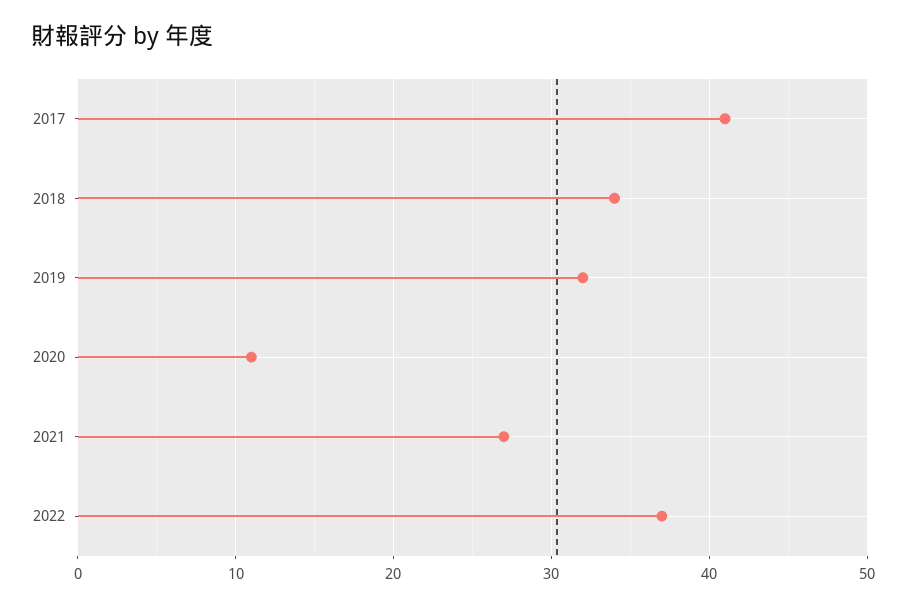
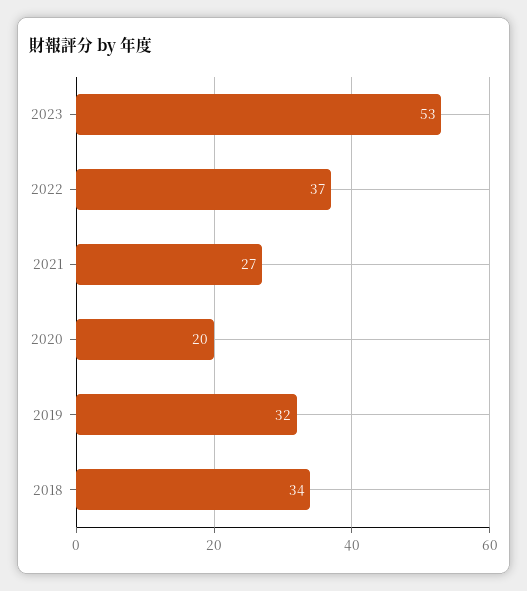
2017: 41 -> none
2020: 11 -> 20
2023: none -> 53

